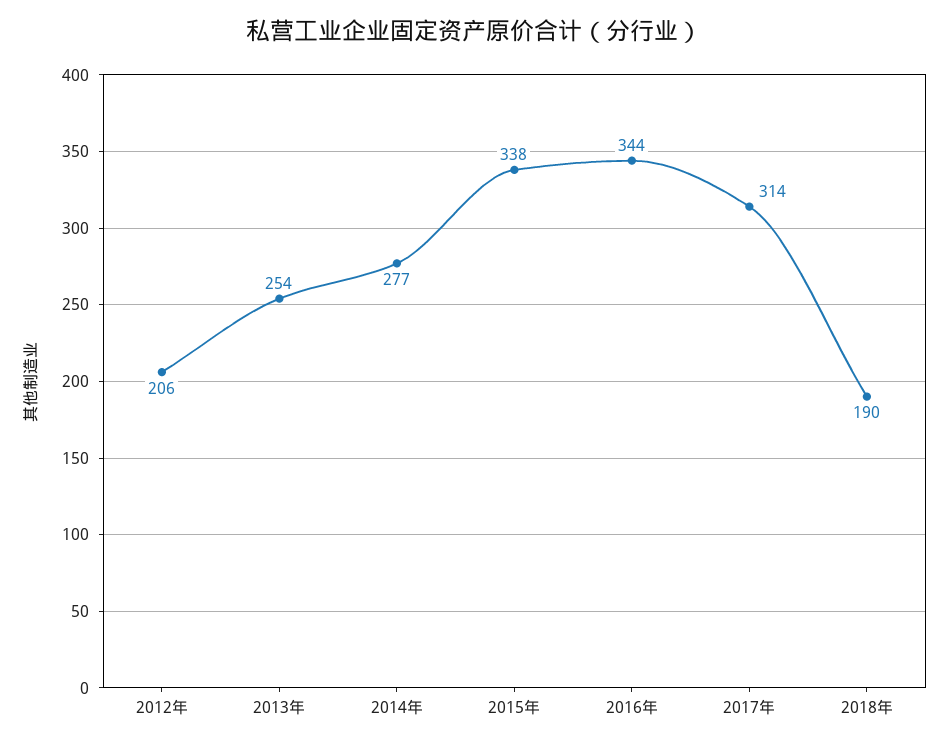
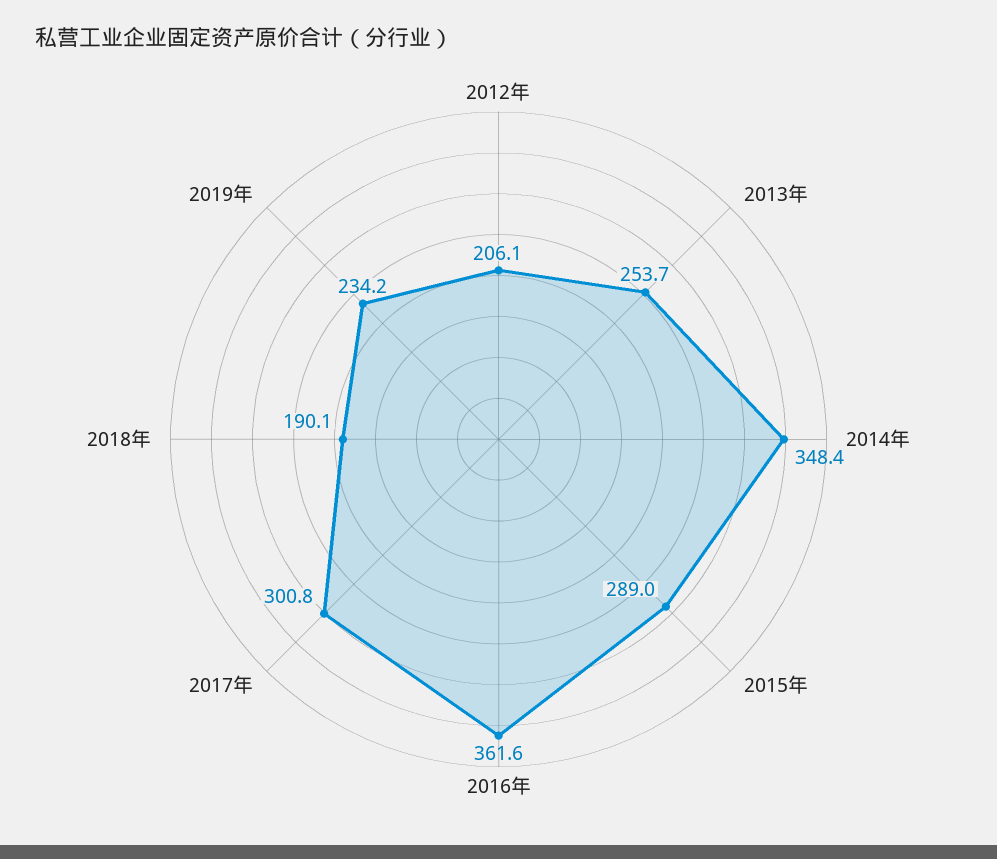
2014年: 277 -> 348.4
2015年: 338 -> 289
2016年: 344 -> 361.6
2017年: 314 -> 300.8
2019年: none -> 234.2

